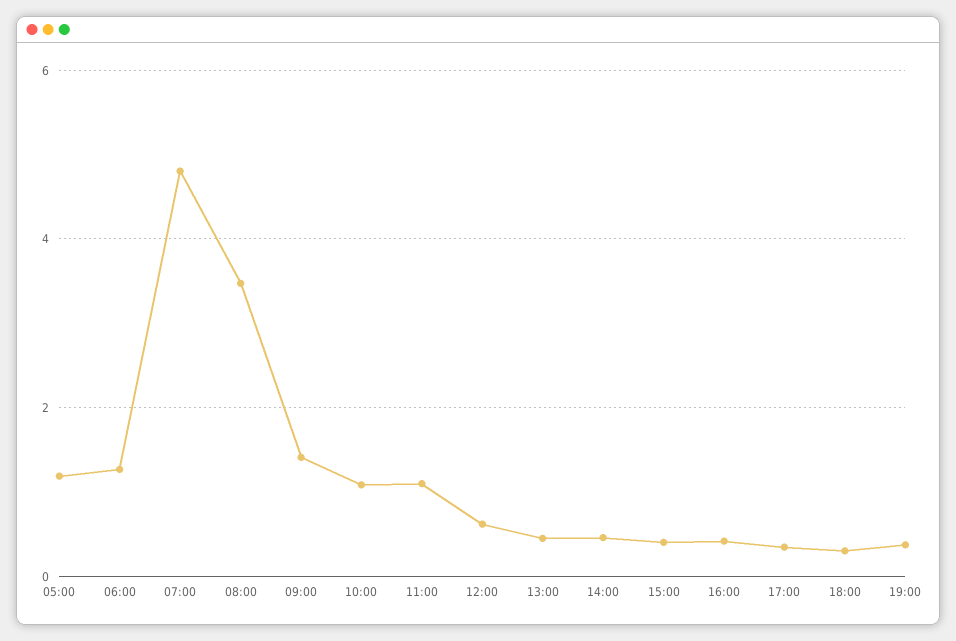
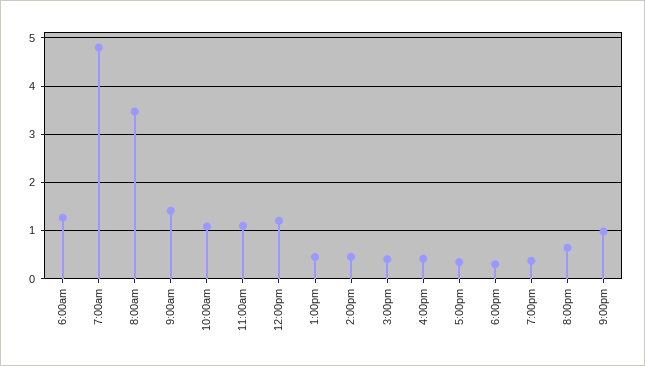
05:00: 1.2 -> none
12:00: 0.6 -> 1.2
8:00pm: none -> 0.6
9:00pm: none -> 1

